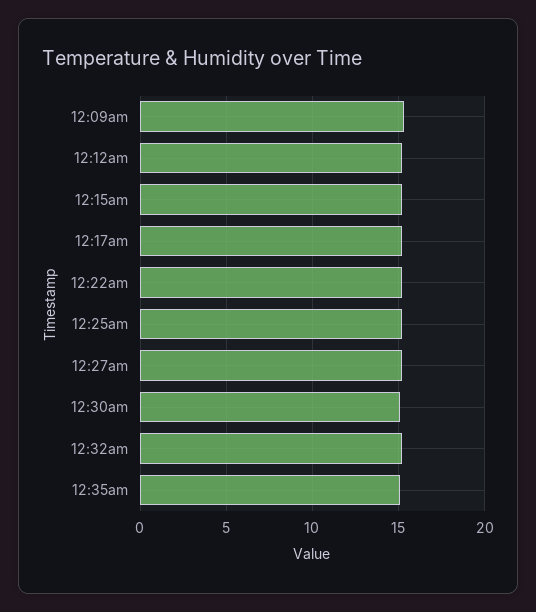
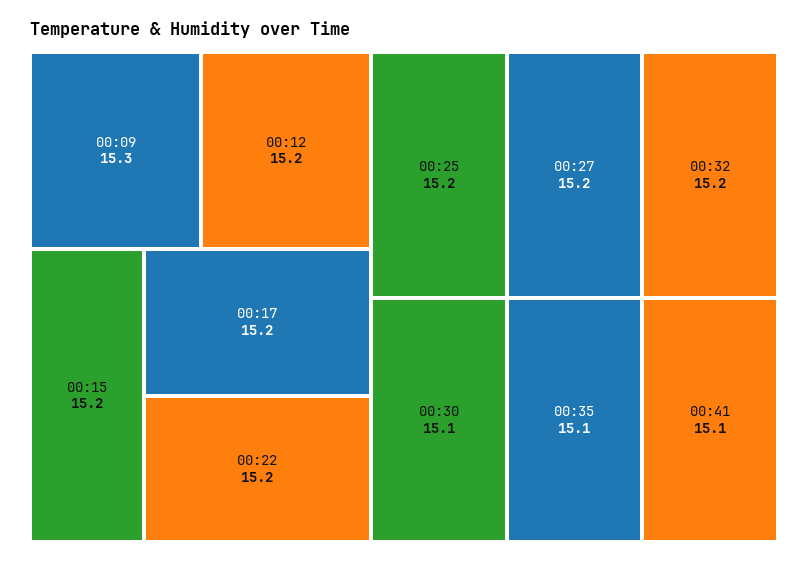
00:41: none -> 15.1

